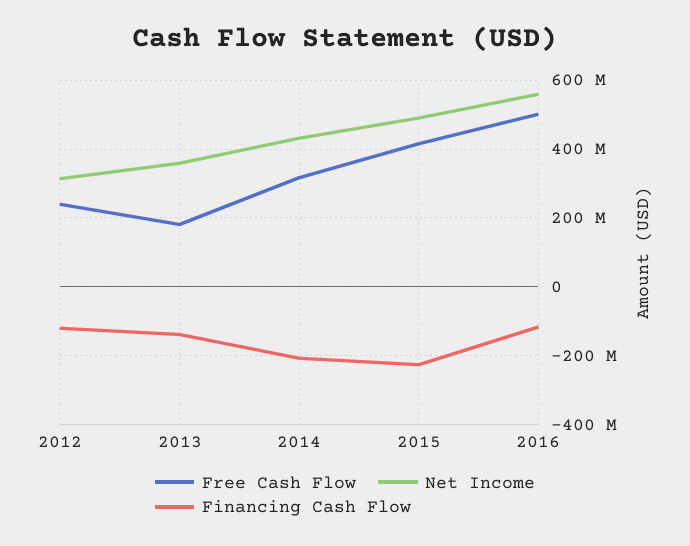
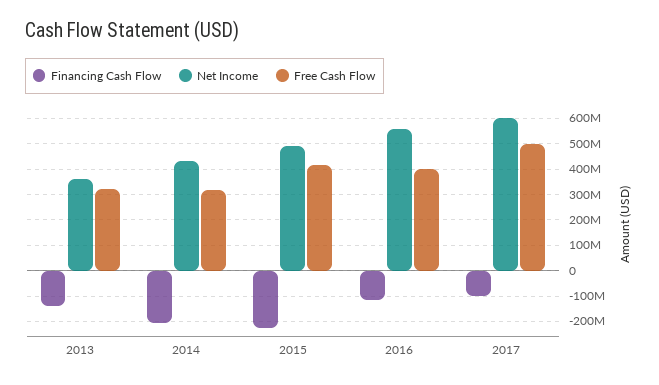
Free Cash Flow, 2012: 240000000 -> none
Net Income, 2012: 320000000 -> none
Financing Cash Flow, 2012: -120000000 -> none
Free Cash Flow, 2013: 180000000 -> 325000000
Free Cash Flow, 2016: 500000000 -> 400000000
Financing Cash Flow, 2017: none -> -100000000
Net Income, 2017: none -> 600000000
Free Cash Flow, 2017: none -> 500000000

